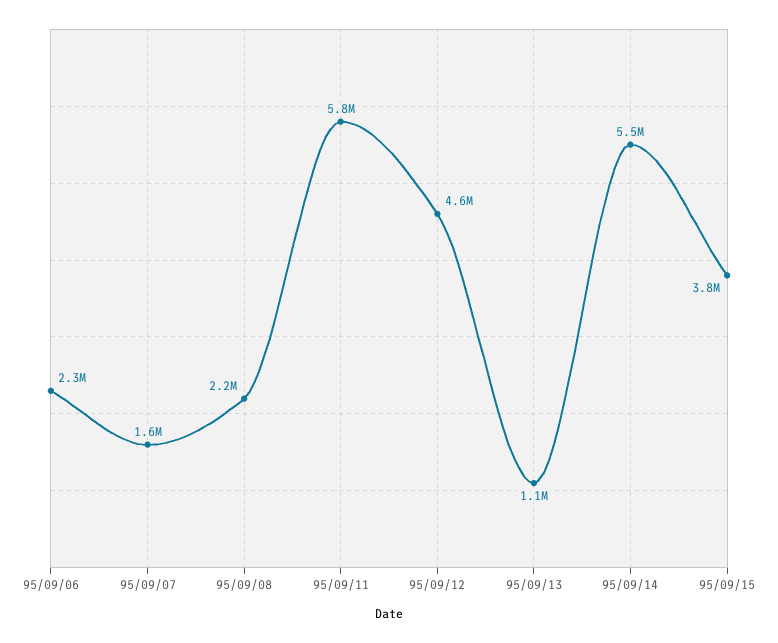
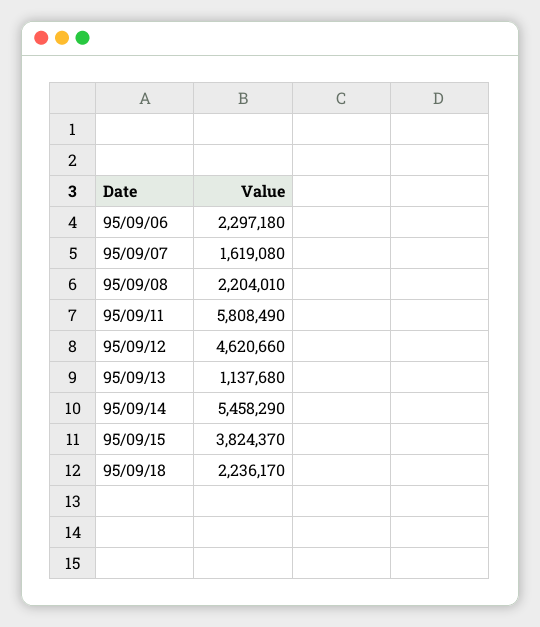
95/09/18: none -> 2236170

